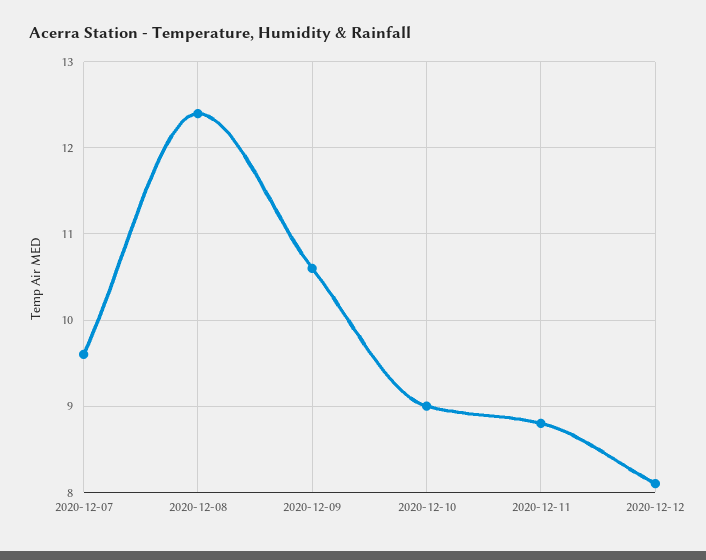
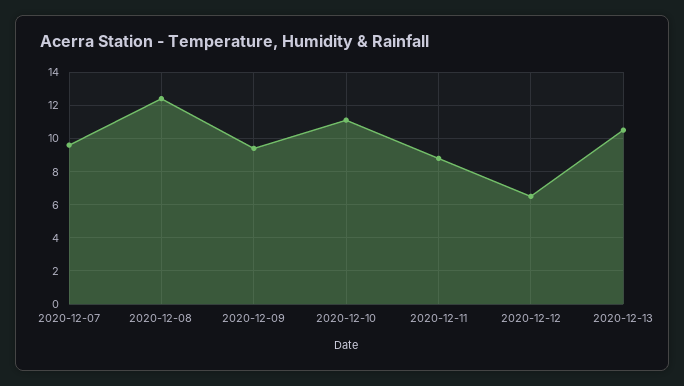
2020-12-09: 10.6 -> 9.5
2020-12-10: 9 -> 11
2020-12-12: 8.1 -> 6.5
2020-12-13: none -> 10.5

